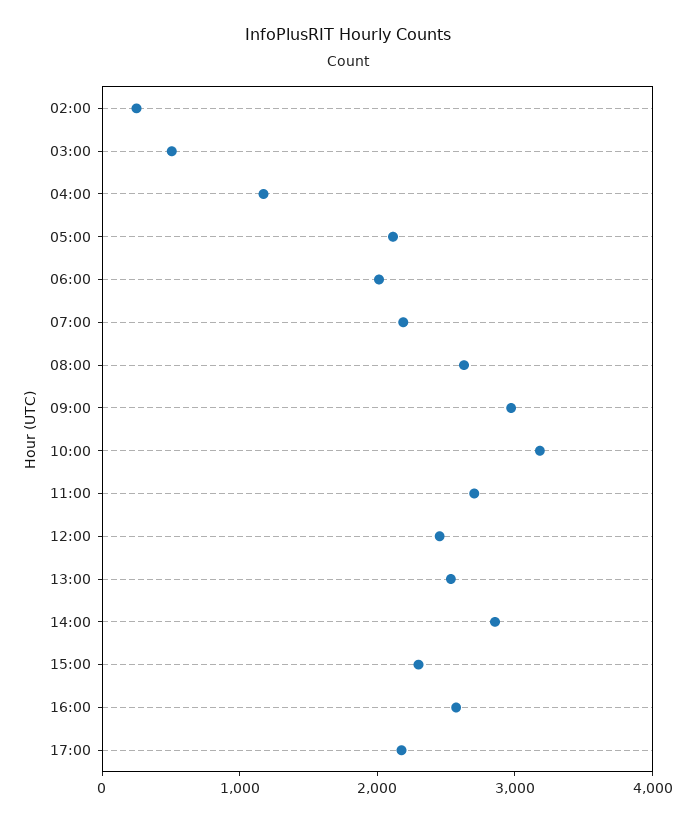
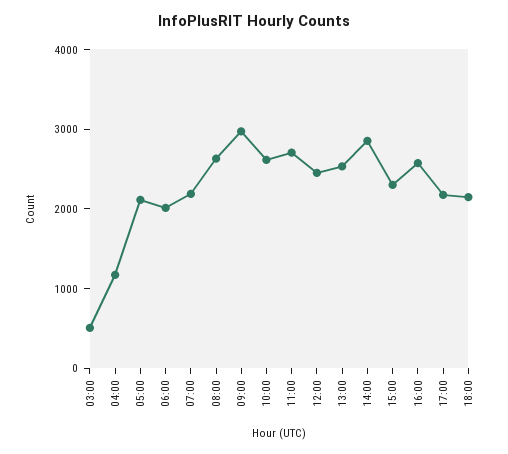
02:00: 200 -> none
10:00: 3200 -> 2600
18:00: none -> 2200

